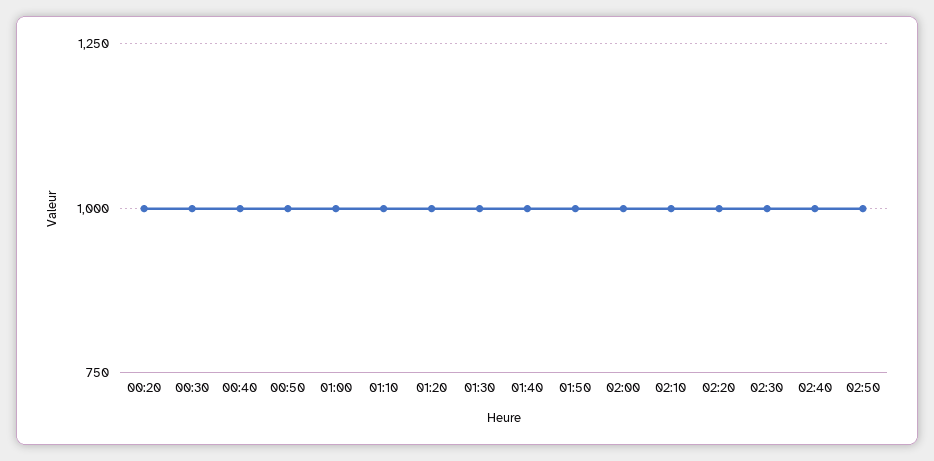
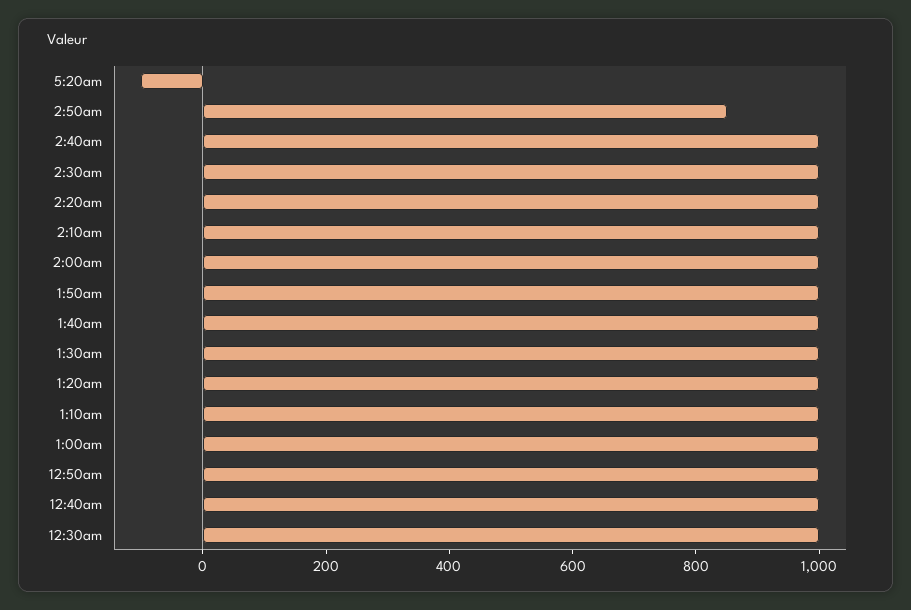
00:20: 1000 -> none
02:50: 1000 -> 850
5:20am: none -> -100

